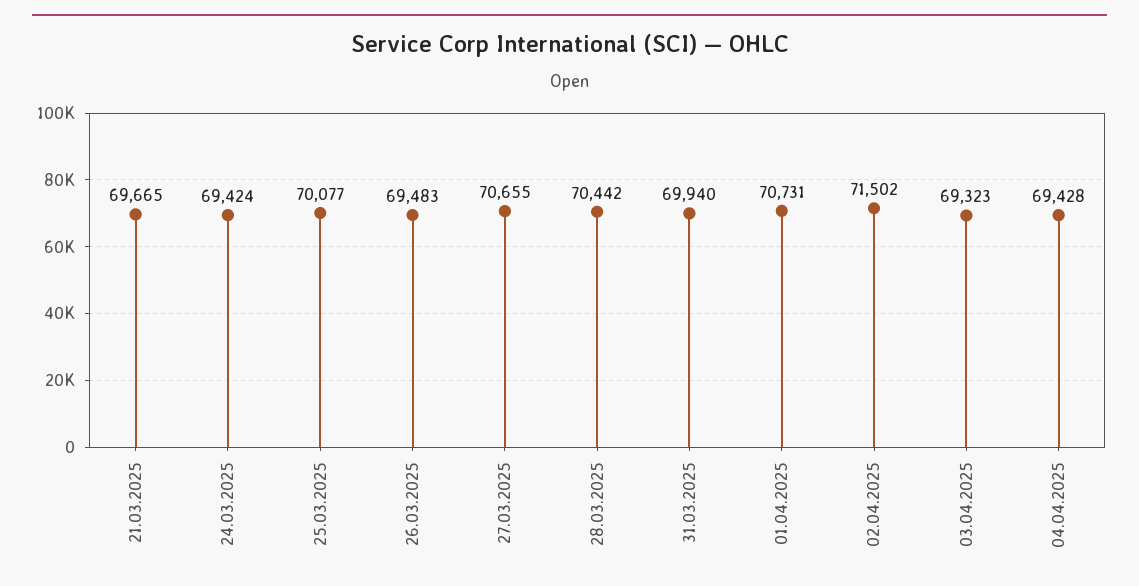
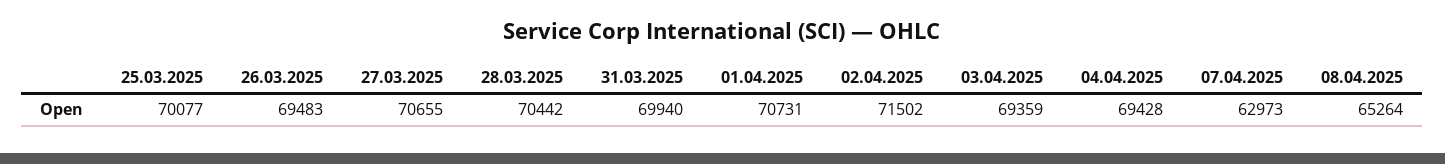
21.03.2025: 69665 -> none
24.03.2025: 69424 -> none
03.04.2025: 69323 -> 69359
07.04.2025: none -> 62973
08.04.2025: none -> 65264

